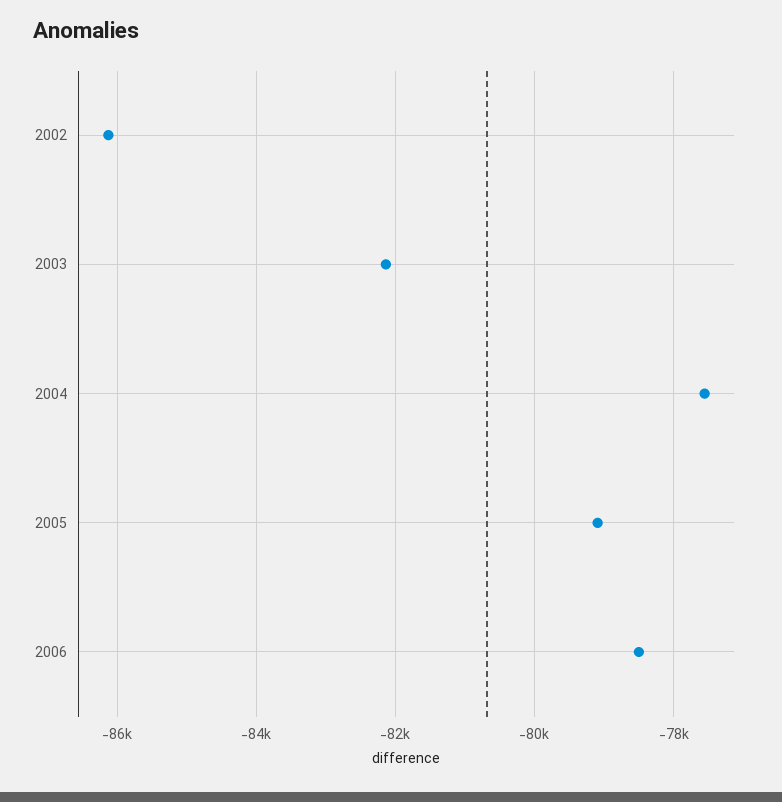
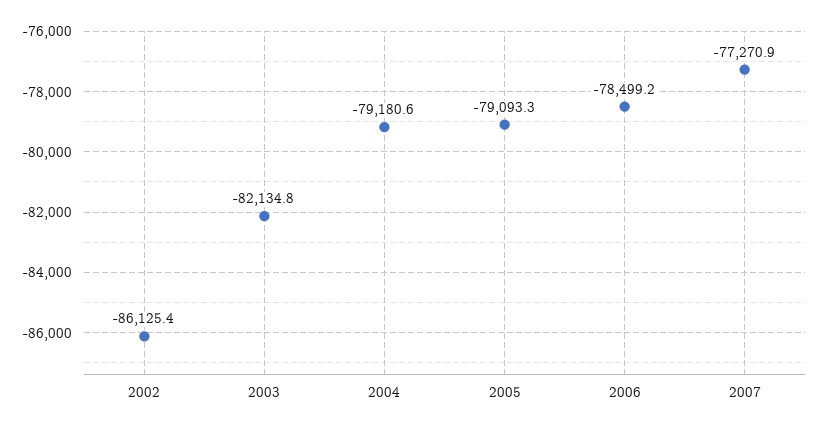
2004: -77600 -> -79180.6
2007: none -> -77270.9

